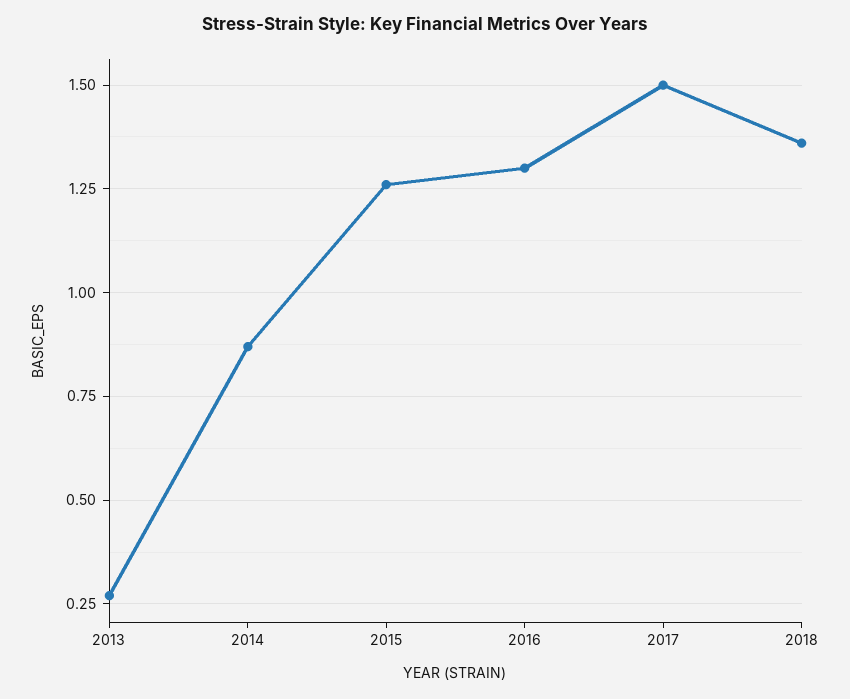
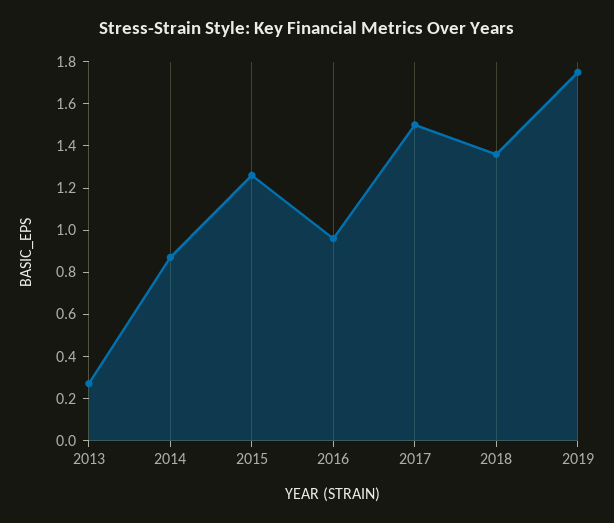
2016: 1.3 -> 0.95
2019: none -> 1.75

